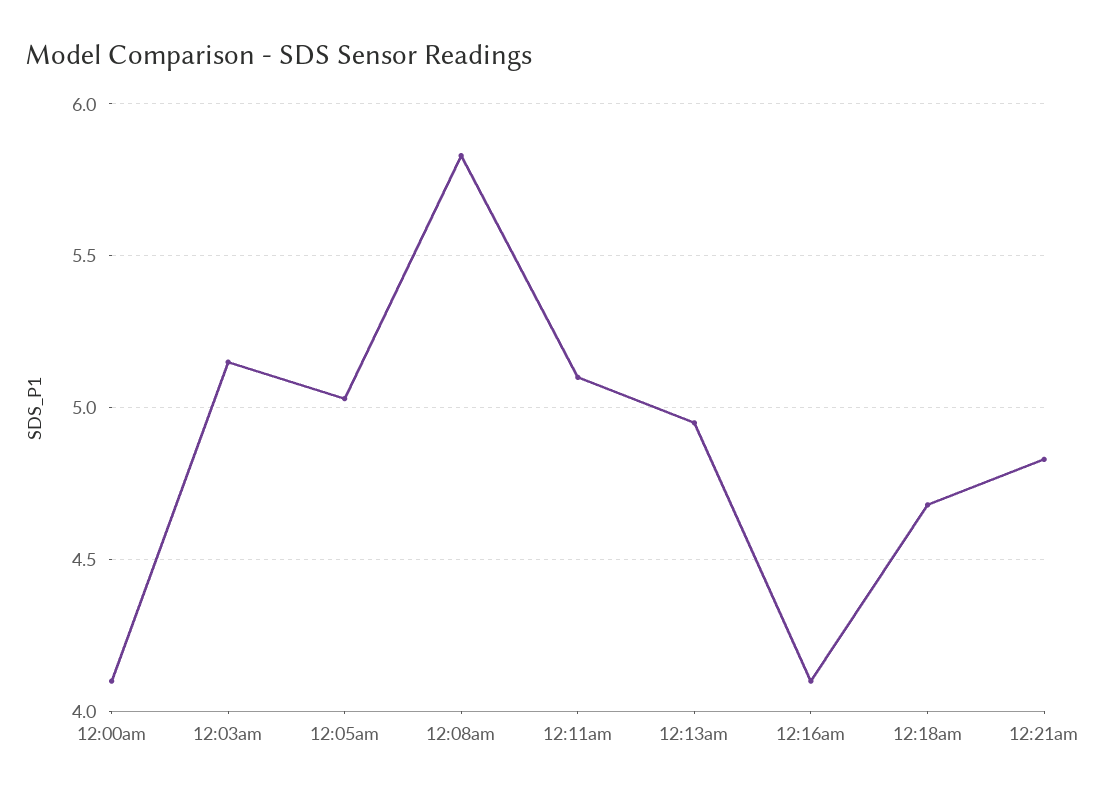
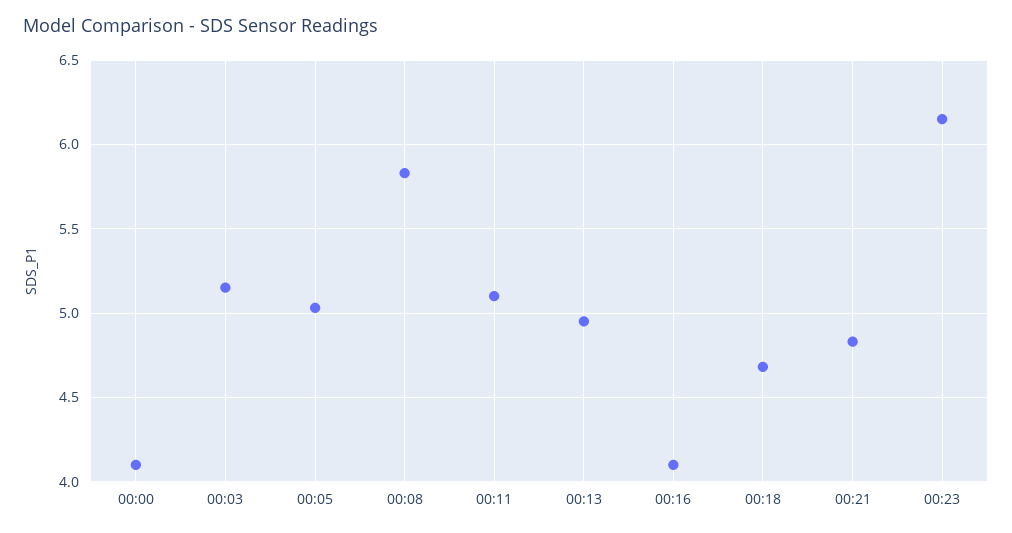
00:23: none -> 6.15

